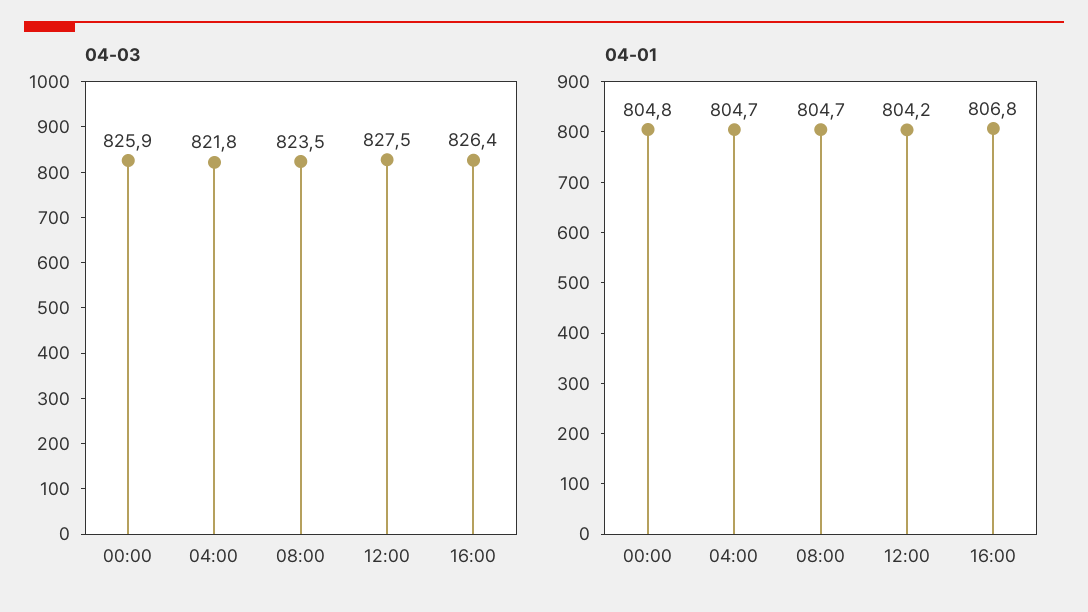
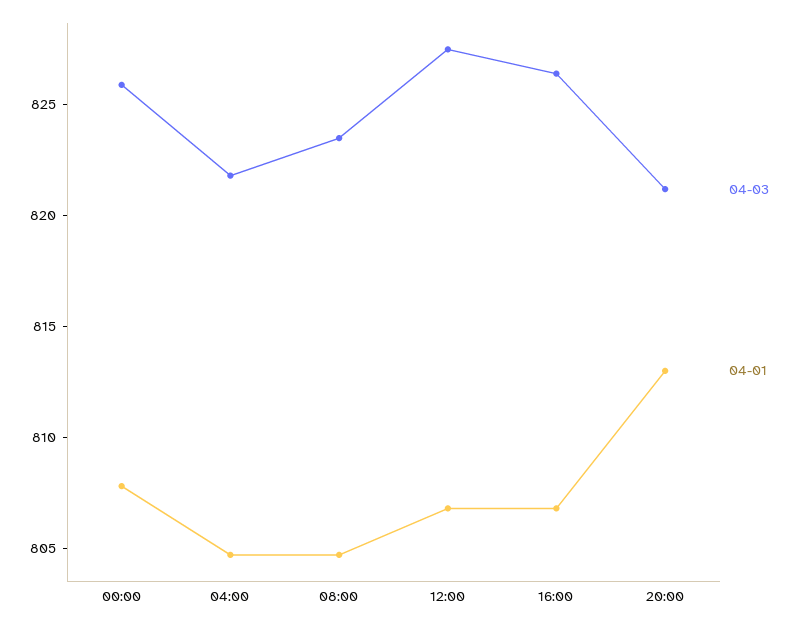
04-01, 00:00: 804.8 -> 808
04-01, 12:00: 804.2 -> 807
04-03, 20:00: none -> 821
04-01, 20:00: none -> 813

